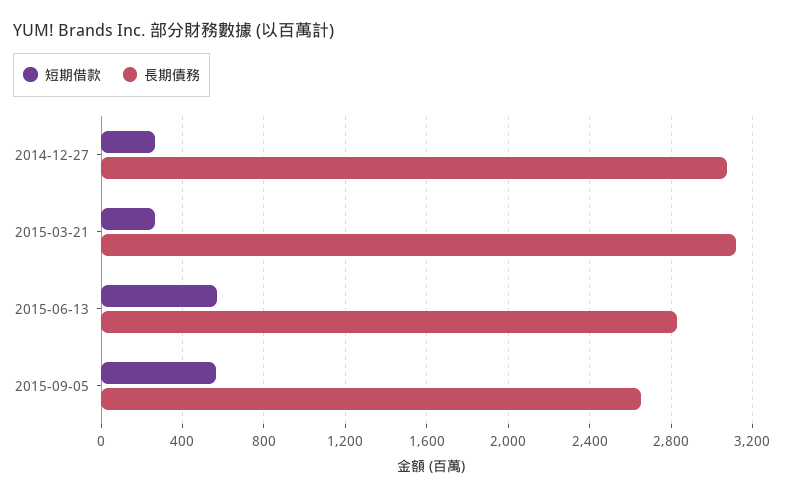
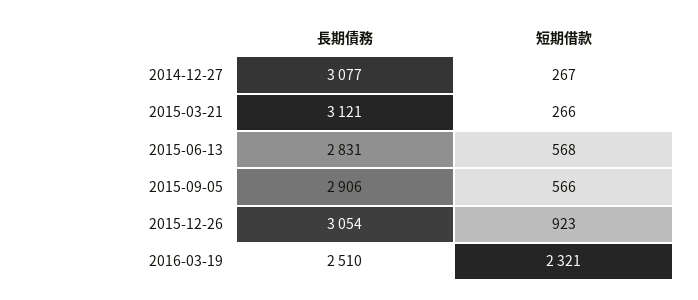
長期債務, 2015-09-05: 2650 -> 2906
長期債務, 2015-12-26: none -> 3054
短期借款, 2015-12-26: none -> 923
長期債務, 2016-03-19: none -> 2510
短期借款, 2016-03-19: none -> 2321

